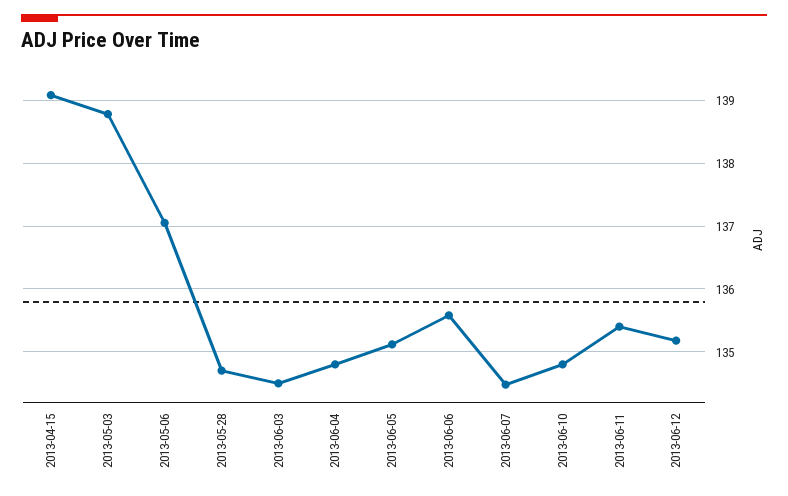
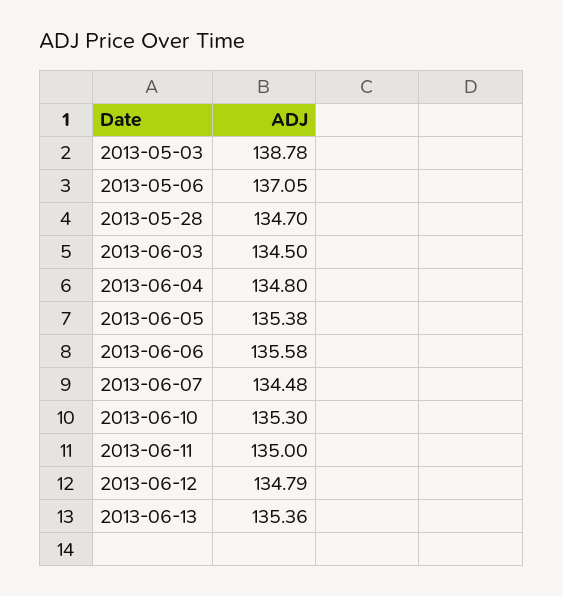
2013-04-15: 139.1 -> none
2013-06-05: 135.1 -> 135.38
2013-06-10: 134.8 -> 135.3
2013-06-11: 135.4 -> 135
2013-06-12: 135.2 -> 134.79
2013-06-13: none -> 135.36

